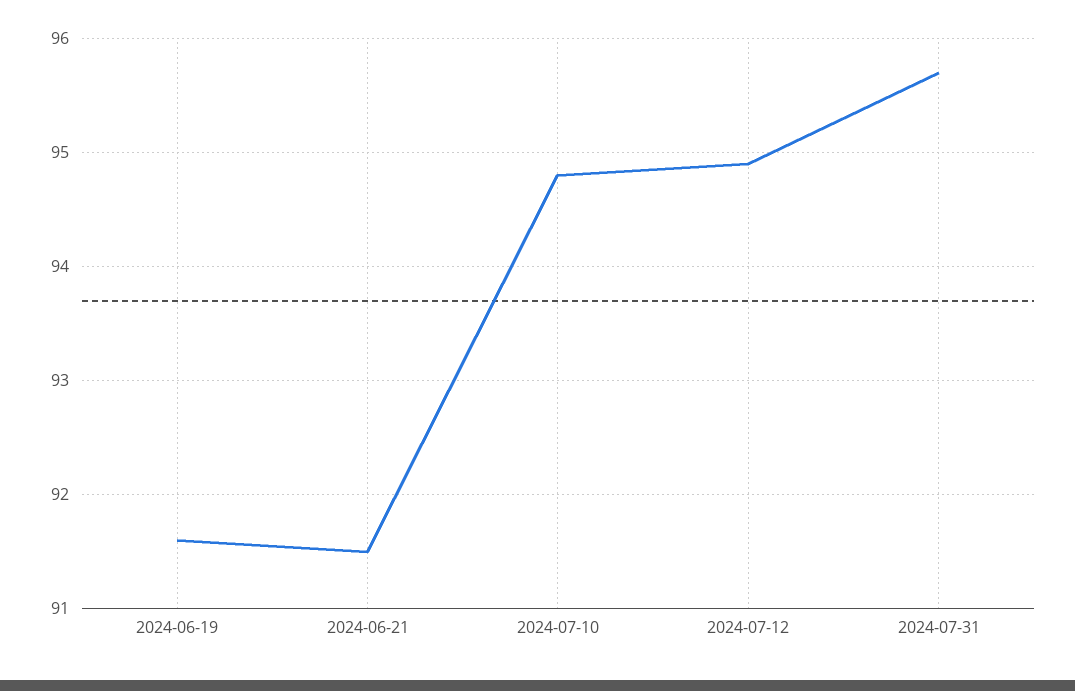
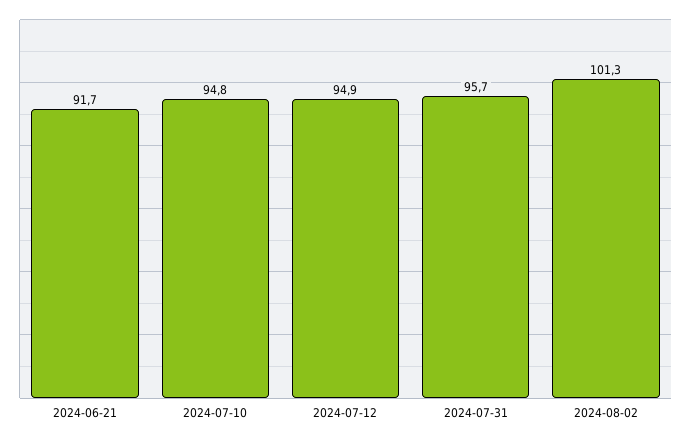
2024-06-19: 91.6 -> none
2024-06-21: 91.5 -> 91.7
2024-08-02: none -> 101.3

